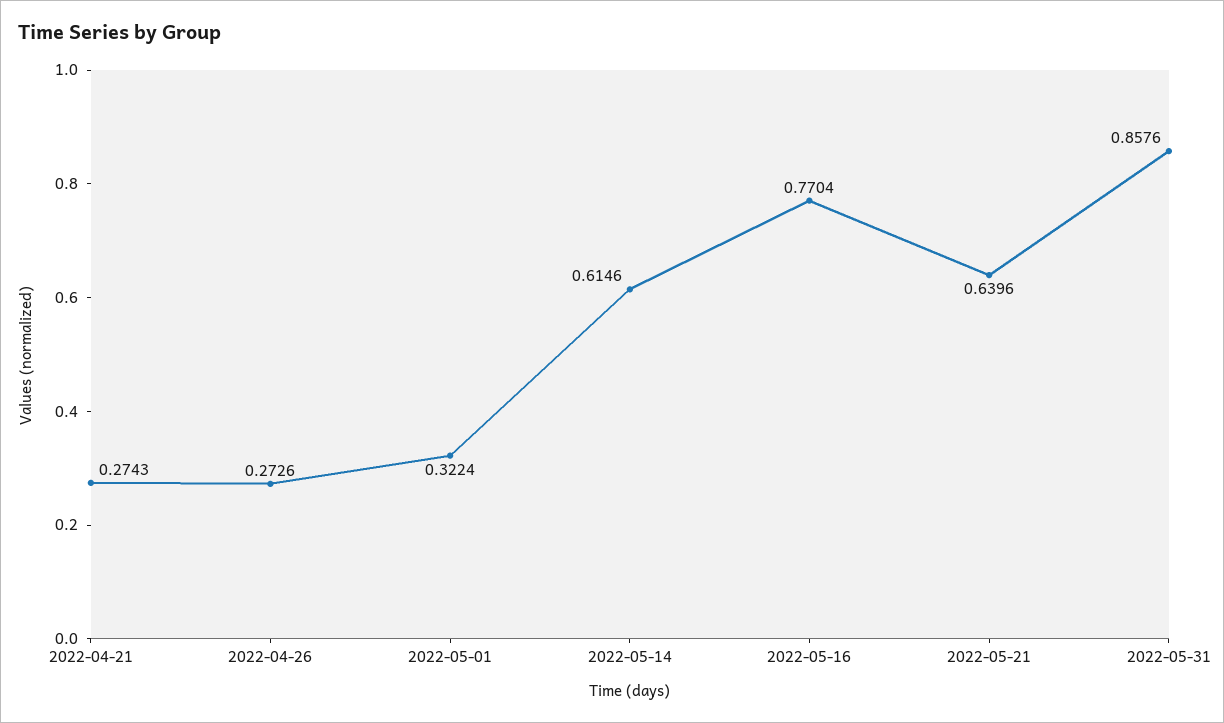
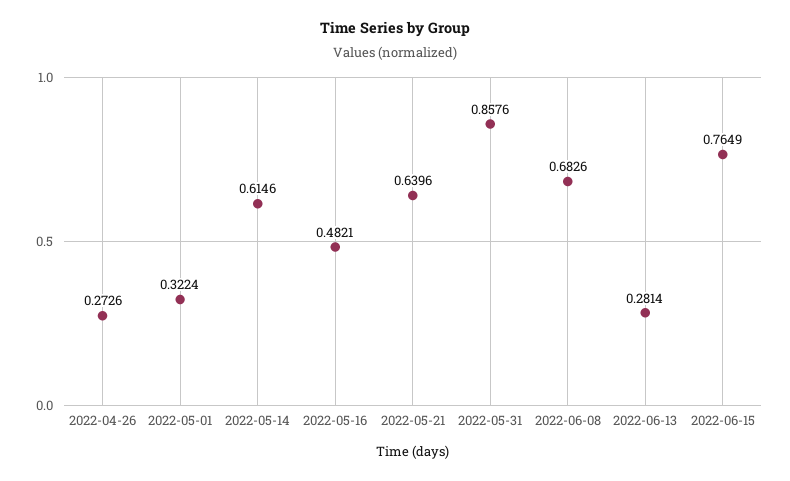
2022-04-21: 0.2743 -> none
2022-05-16: 0.7704 -> 0.4821
2022-06-08: none -> 0.6826
2022-06-13: none -> 0.2814
2022-06-15: none -> 0.7649

